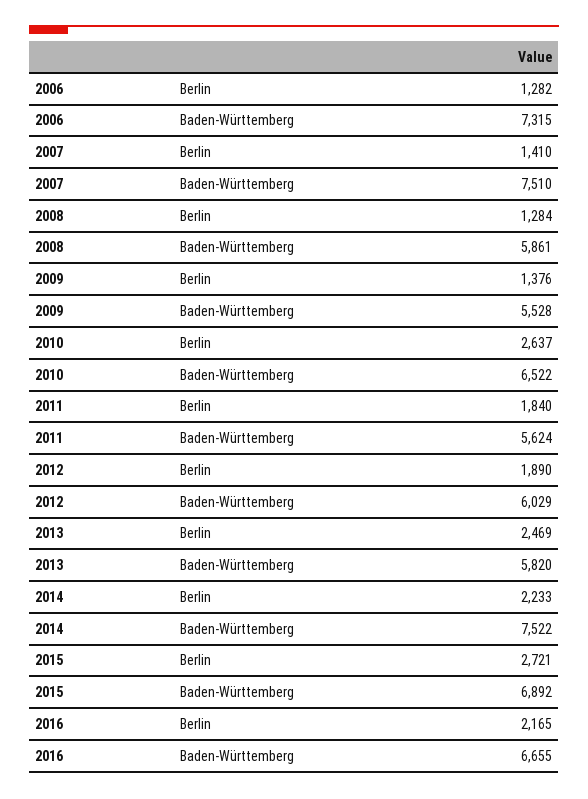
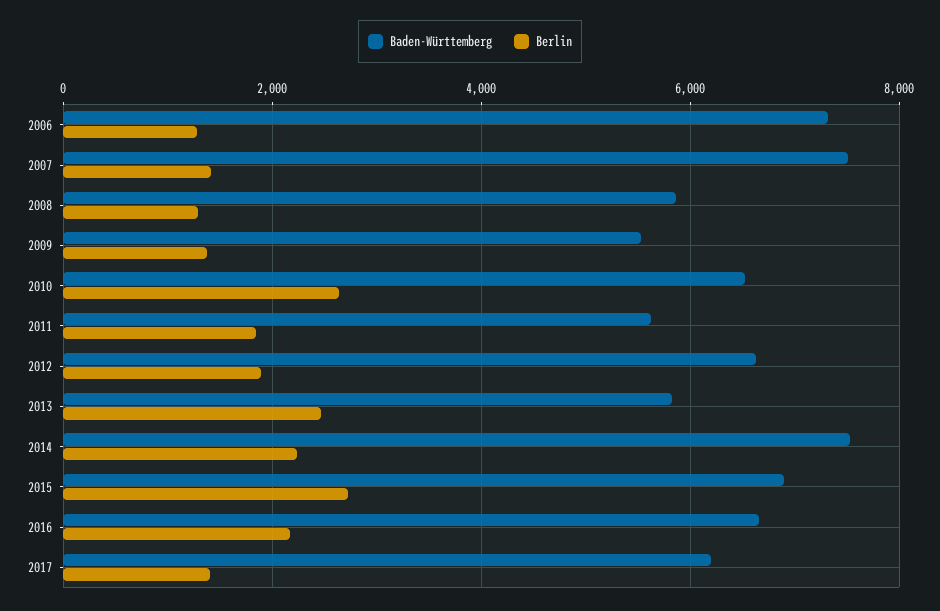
Baden-Württemberg, 2012: 6029 -> 6600
Baden-Württemberg, 2017: none -> 6200
Berlin, 2017: none -> 1400

